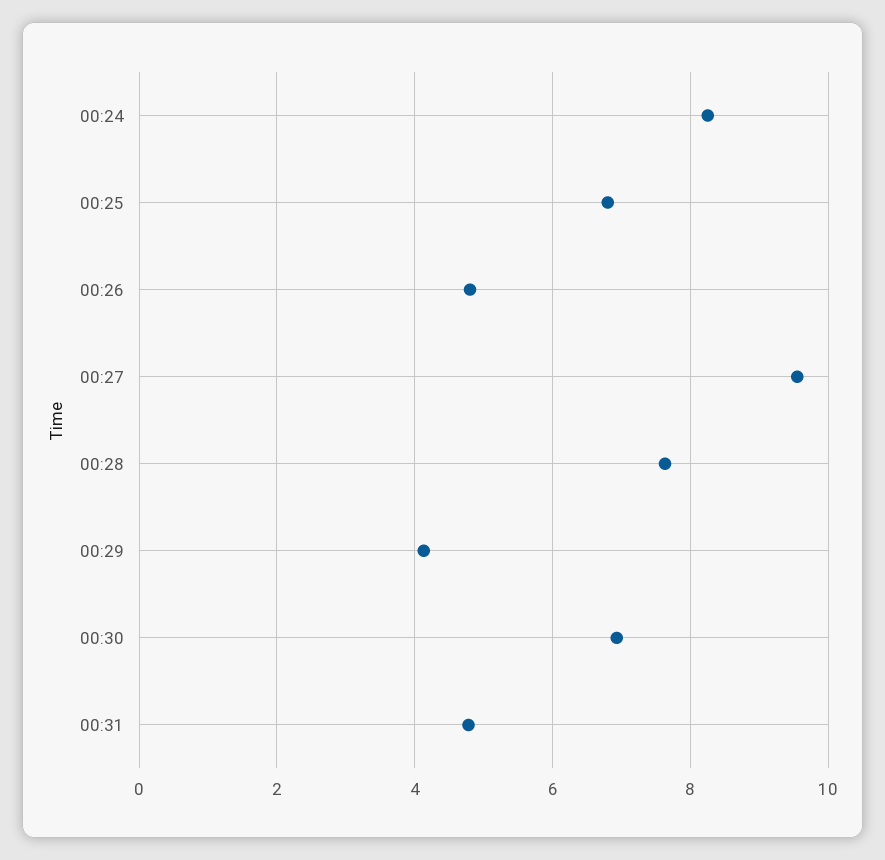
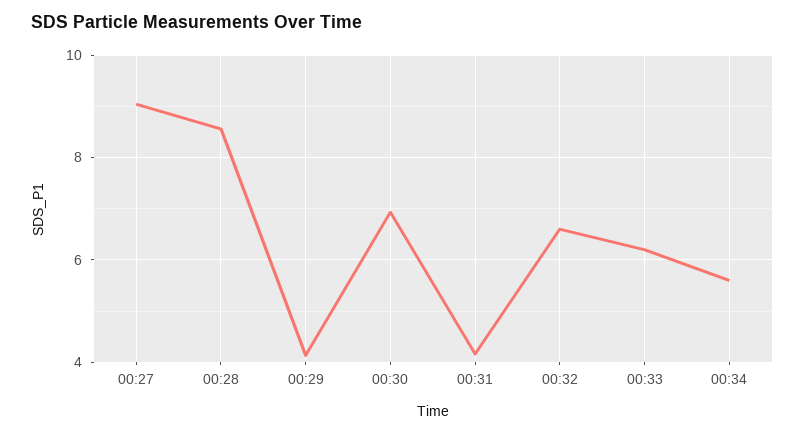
00:24: 8.2 -> none
00:25: 6.8 -> none
00:26: 4.8 -> none
00:27: 9.6 -> 9
00:28: 7.6 -> 8.6
00:31: 4.8 -> 4.2
00:32: none -> 6.6
00:33: none -> 6.2
00:34: none -> 5.6

